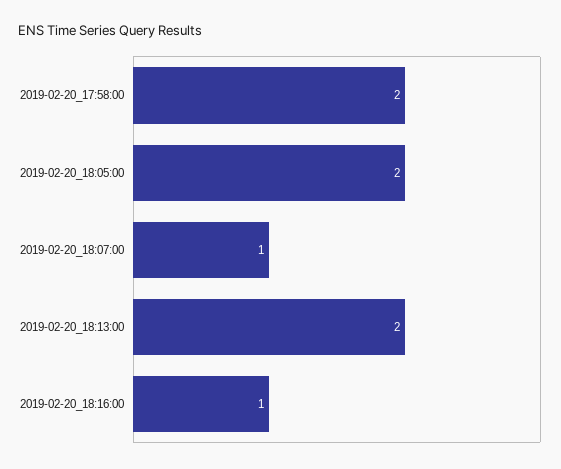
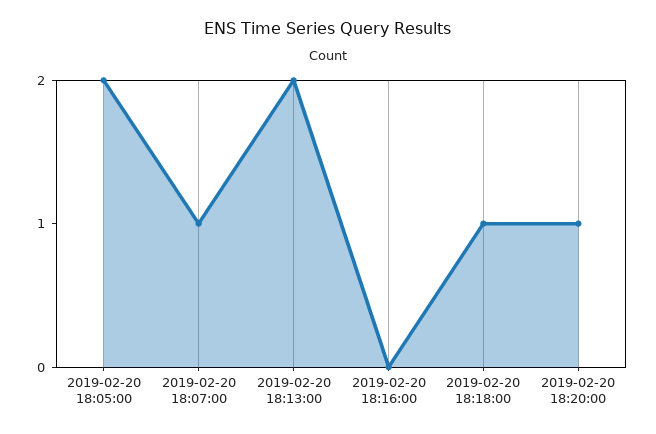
2019-02-20_17:58:00: 2 -> none
2019-02-20_18:16:00: 1 -> 0
2019-02-20 18:18:00: none -> 1
2019-02-20 18:20:00: none -> 1

